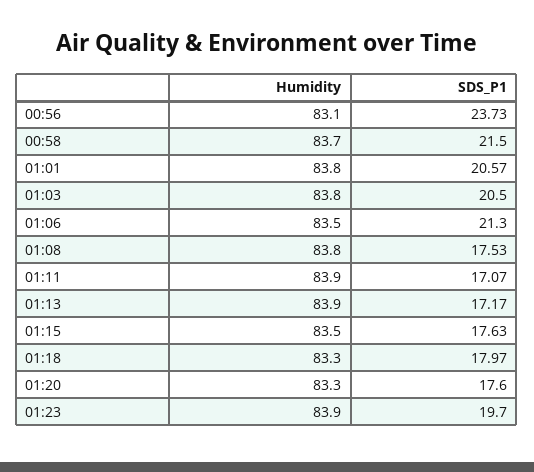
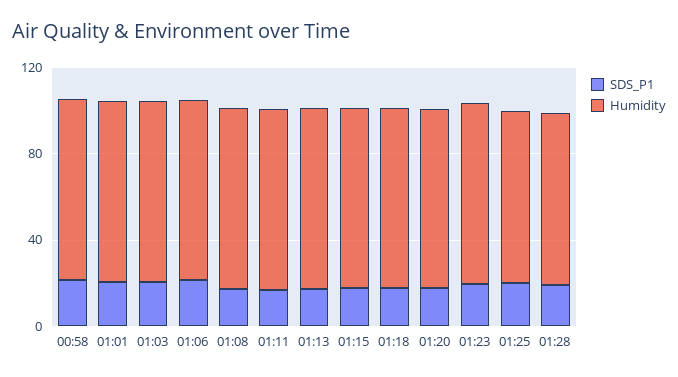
Humidity, 00:56: 83.1 -> none
SDS_P1, 00:56: 23.73 -> none
SDS_P1, 01:25: none -> 20
Humidity, 01:25: none -> 80
SDS_P1, 01:28: none -> 20
Humidity, 01:28: none -> 80

